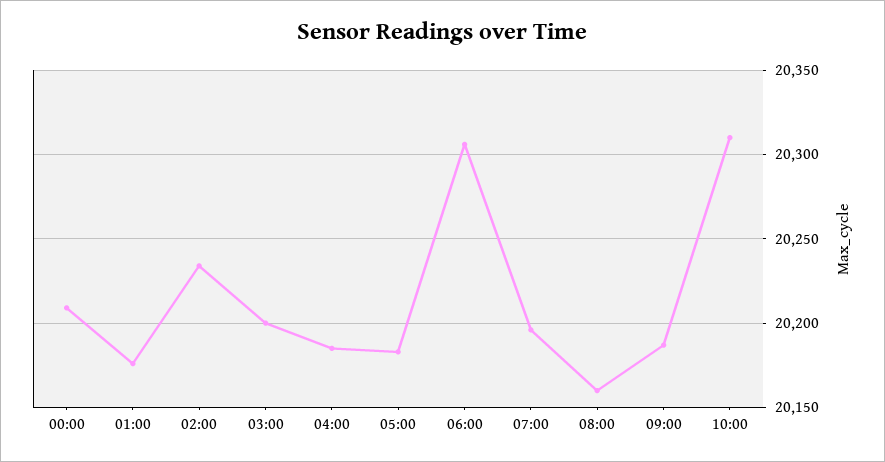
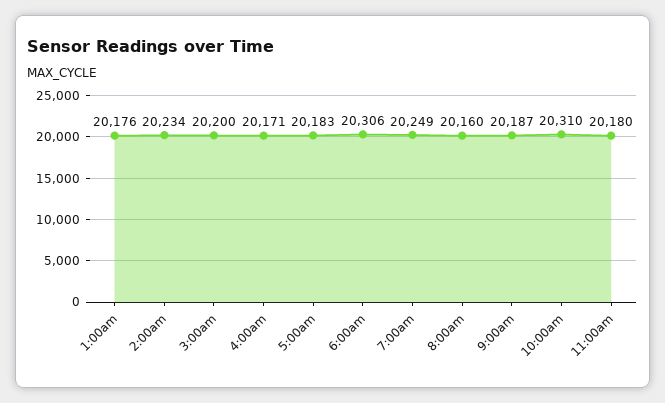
00:00: 20210 -> none
04:00: 20185 -> 20171
07:00: 20195 -> 20249
11:00am: none -> 20180

